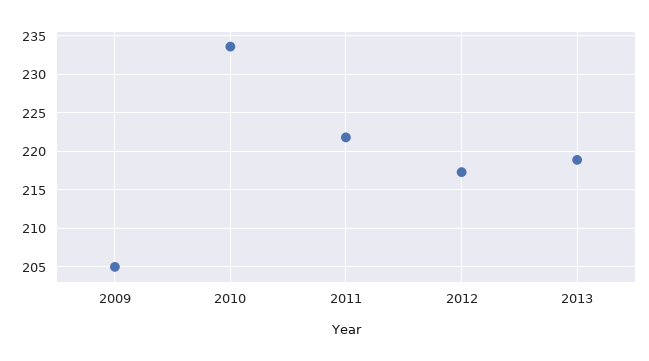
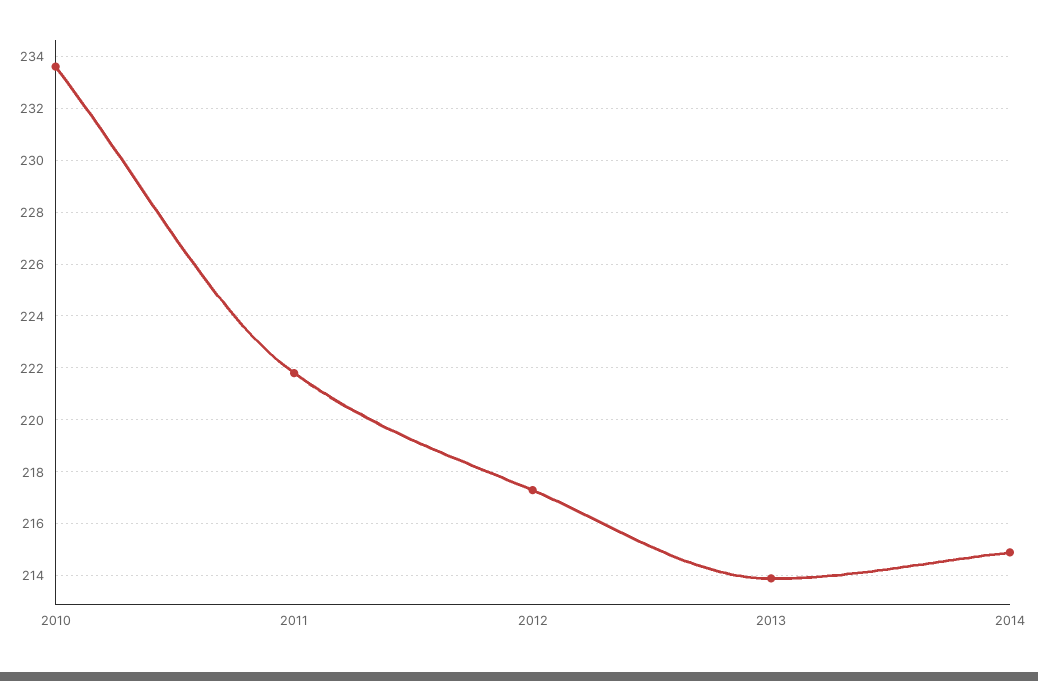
2009: 205 -> none
2013: 219 -> 214
2014: none -> 215

